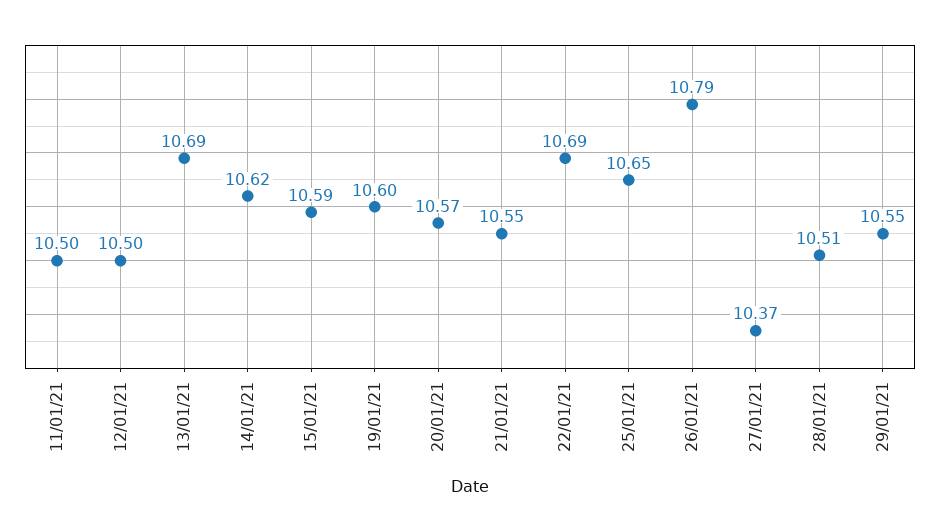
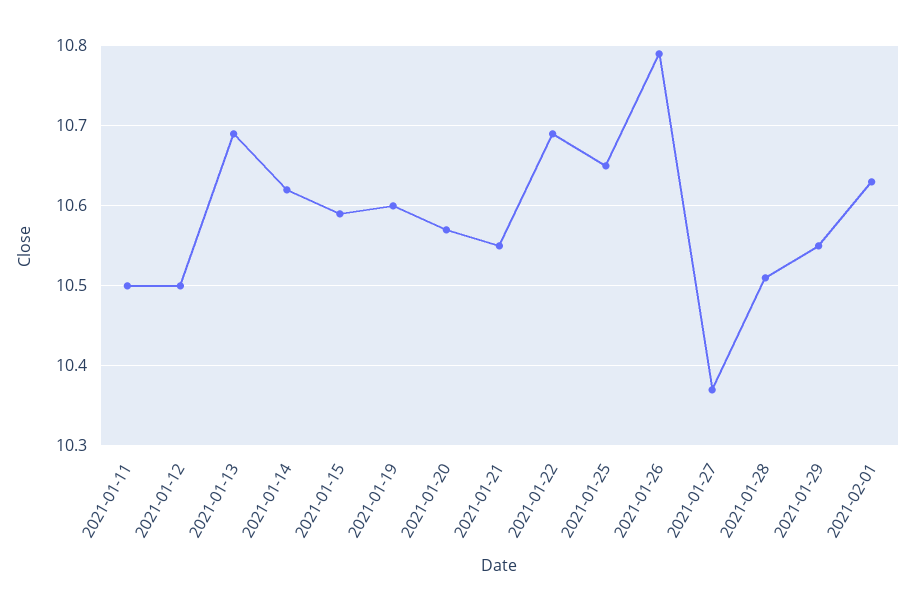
2021-02-01: none -> 10.63

